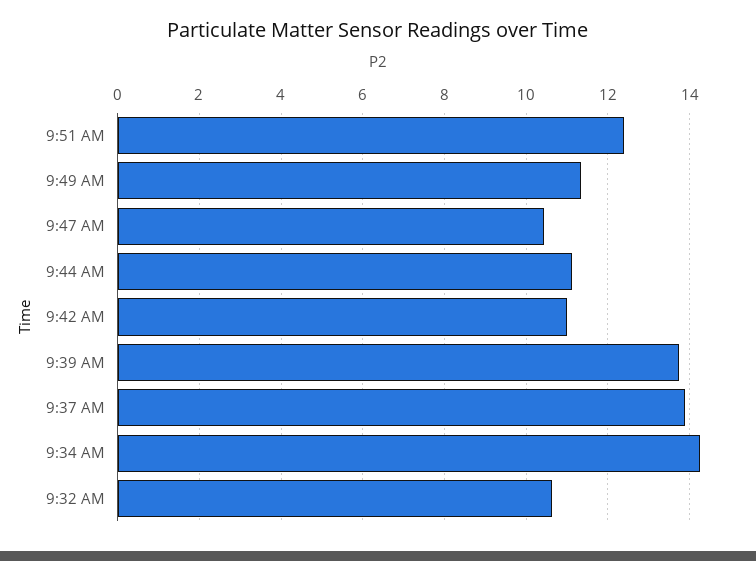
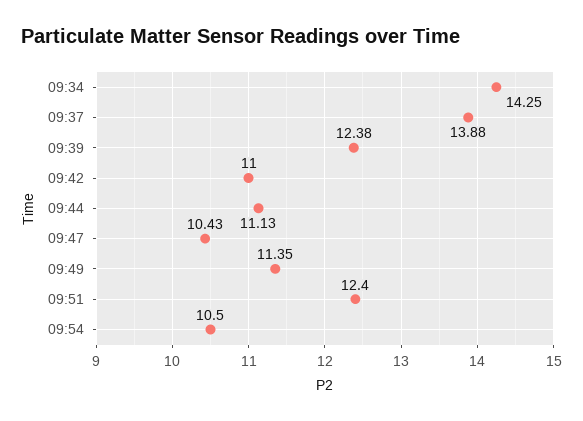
9:39 AM: 13.8 -> 12.38
9:32 AM: 10.6 -> none
09:54: none -> 10.5

